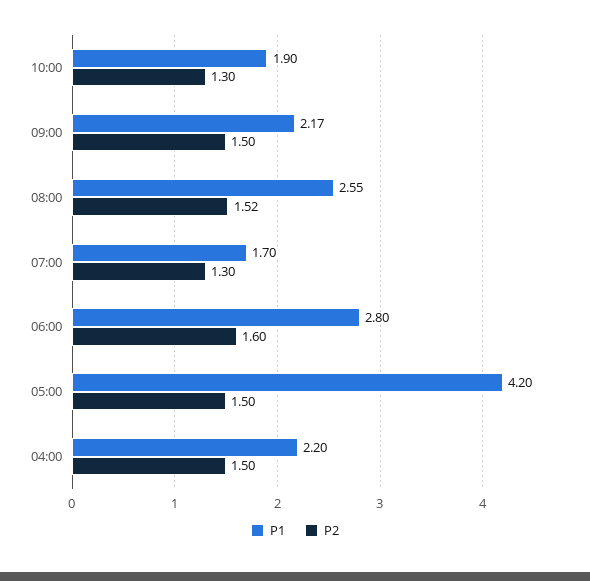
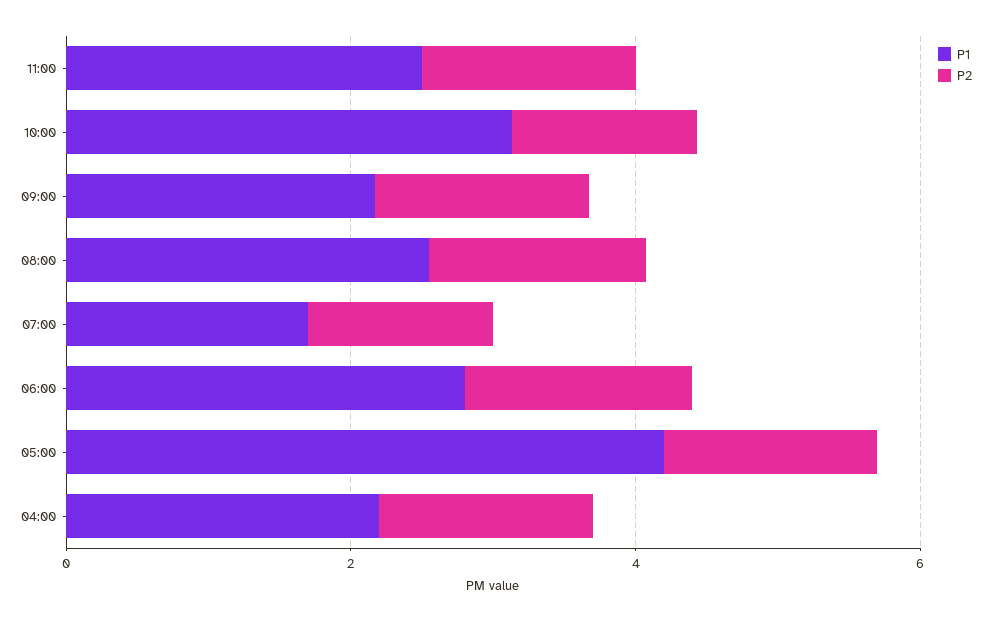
P1, 10:00: 1.9 -> 3
P1, 11:00: none -> 2.5
P2, 11:00: none -> 1.5

